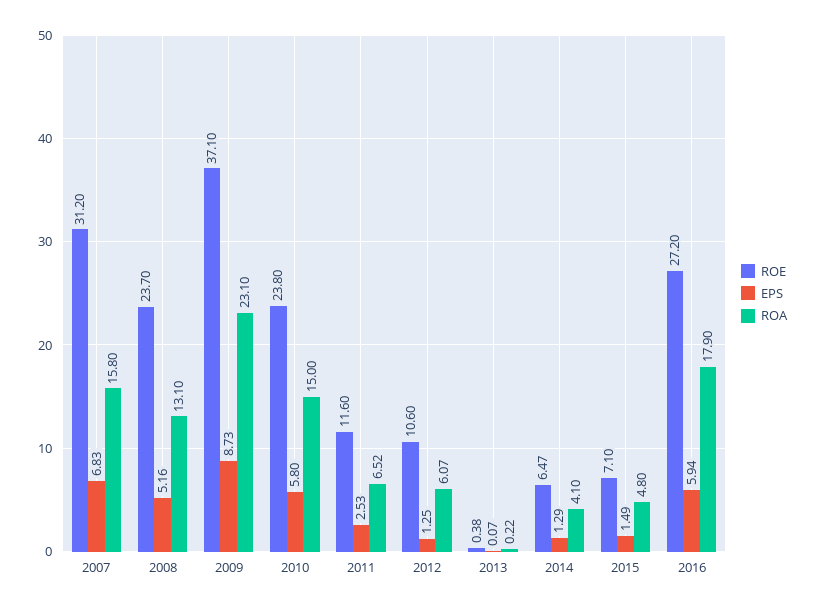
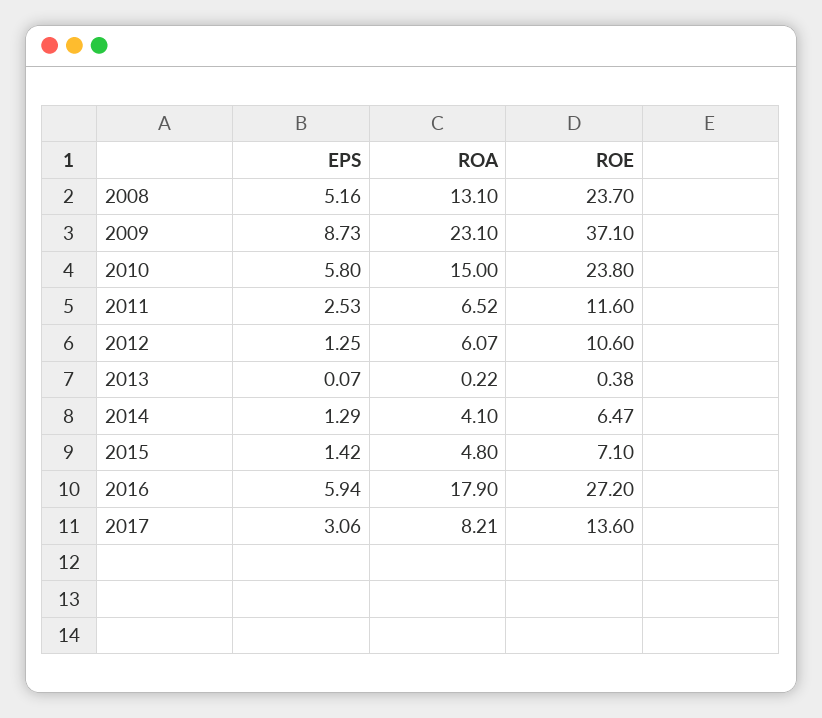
ROE, 2007: 31.2 -> none
EPS, 2007: 6.83 -> none
ROA, 2007: 15.8 -> none
EPS, 2015: 1.49 -> 1.42
EPS, 2017: none -> 3.06
ROA, 2017: none -> 8.21
ROE, 2017: none -> 13.6

